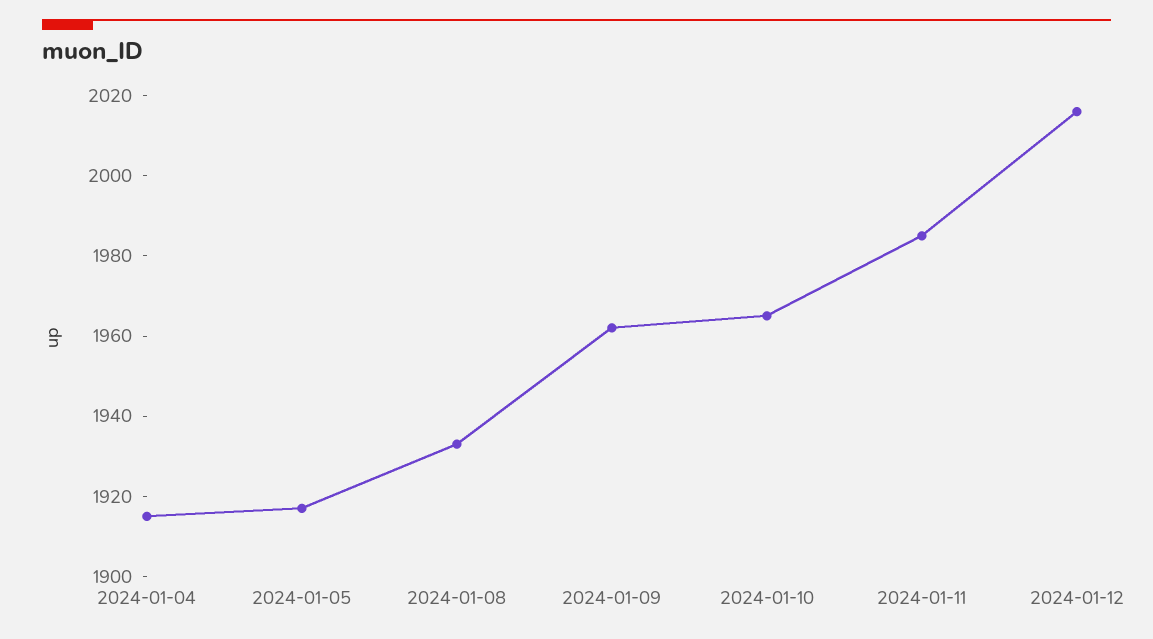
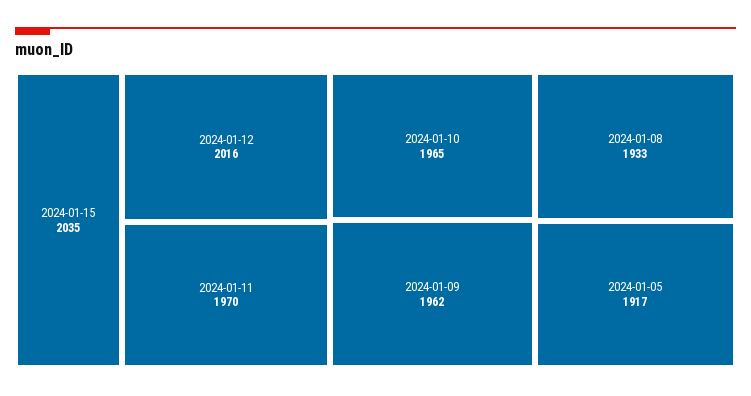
2024-01-04: 1915 -> none
2024-01-11: 1985 -> 1970
2024-01-15: none -> 2035

